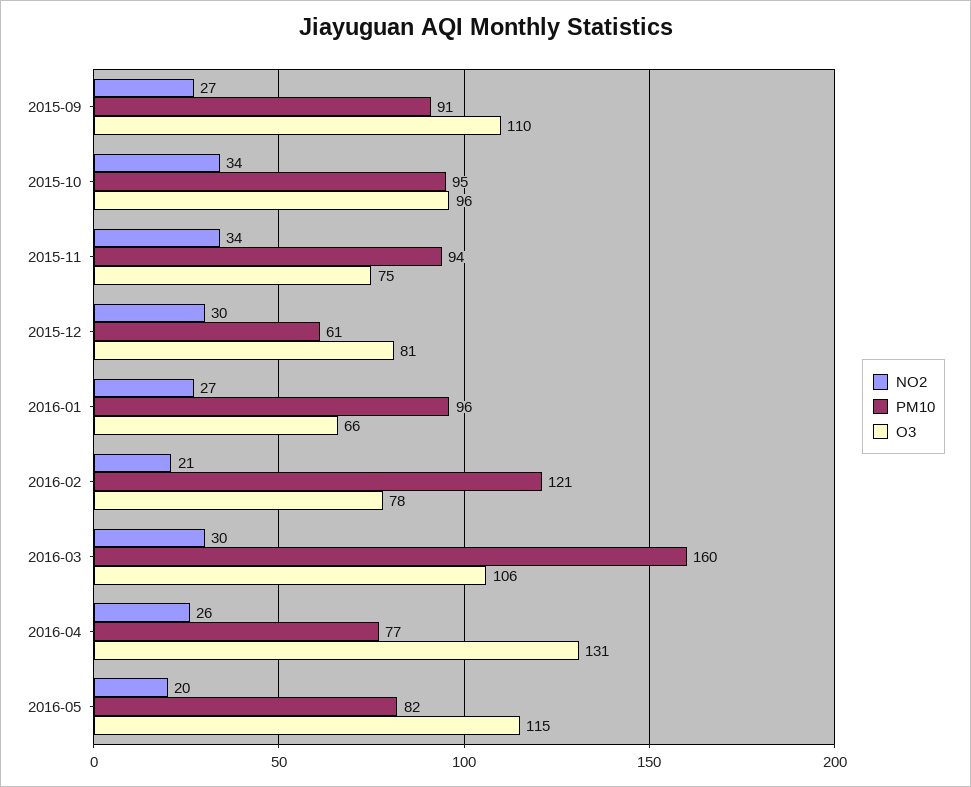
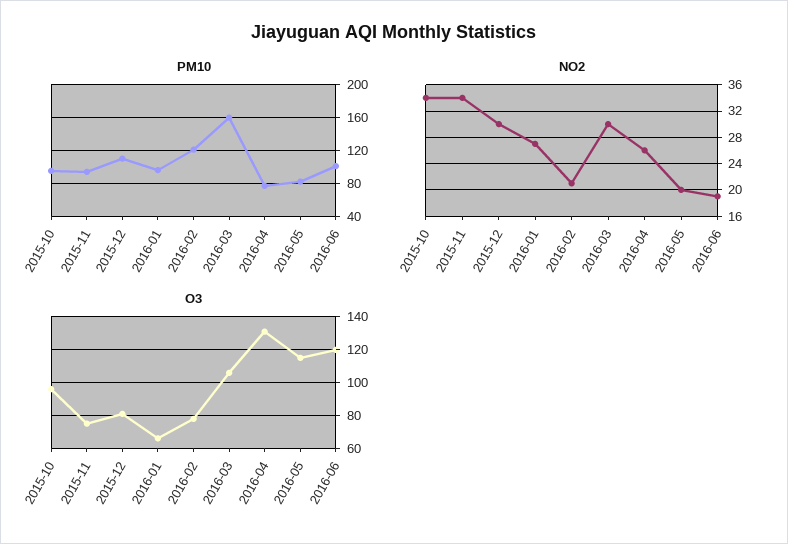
NO2, 2015-09: 27 -> none
PM10, 2015-09: 91 -> none
O3, 2015-09: 110 -> none
PM10, 2015-12: 61 -> 110
PM10, 2016-06: none -> 100
NO2, 2016-06: none -> 19
O3, 2016-06: none -> 120

